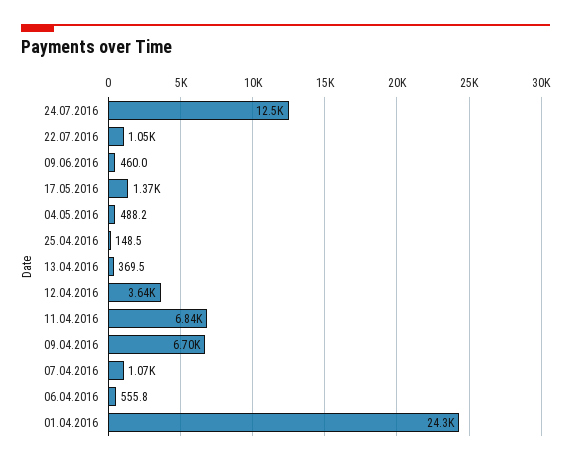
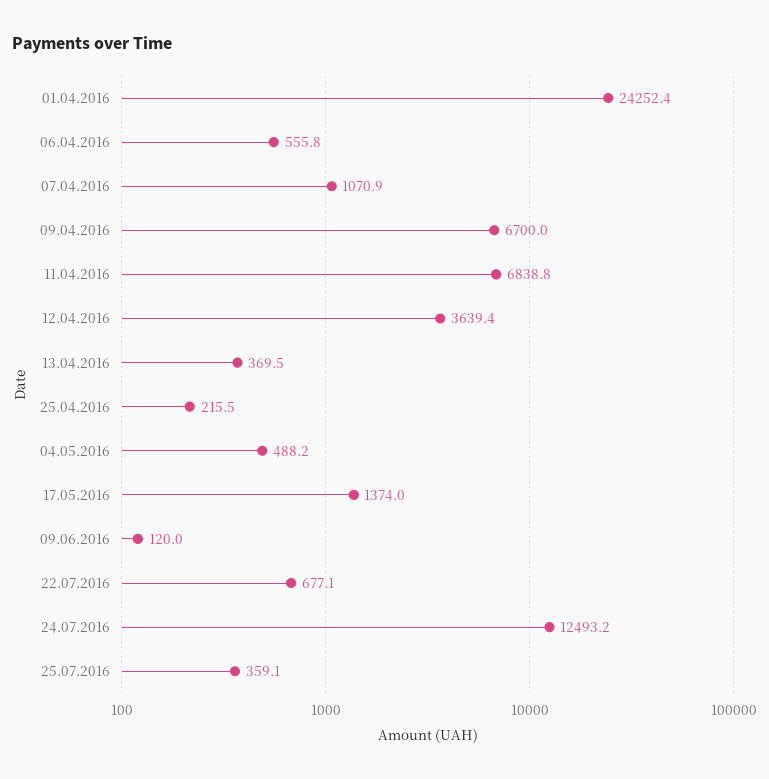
22.07.2016: 1050 -> 677.1
09.06.2016: 460 -> 120
25.04.2016: 148.5 -> 215.5
25.07.2016: none -> 359.1

